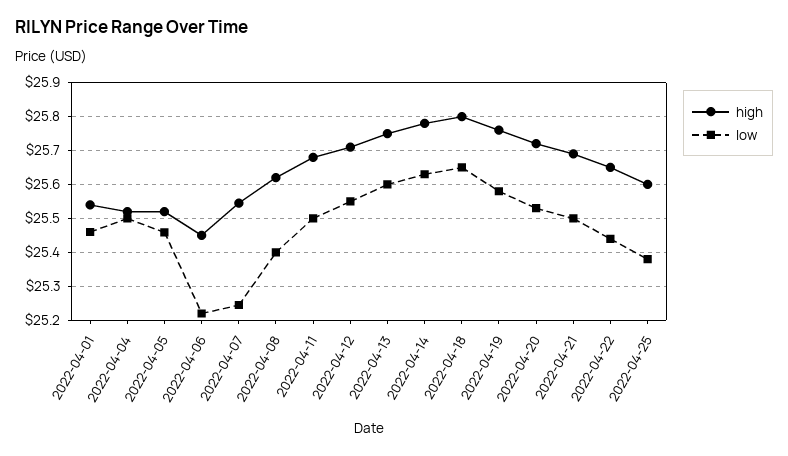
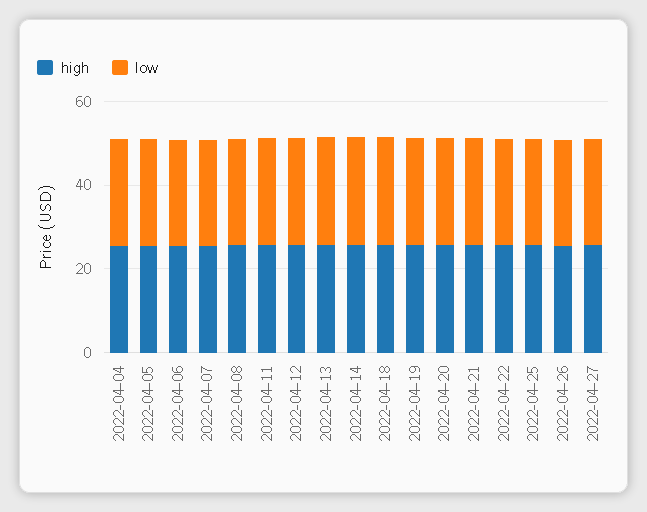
high, 2022-04-01: 25.54 -> none
low, 2022-04-01: 25.46 -> none
high, 2022-04-26: none -> 25
low, 2022-04-26: none -> 25
high, 2022-04-27: none -> 25
low, 2022-04-27: none -> 25

